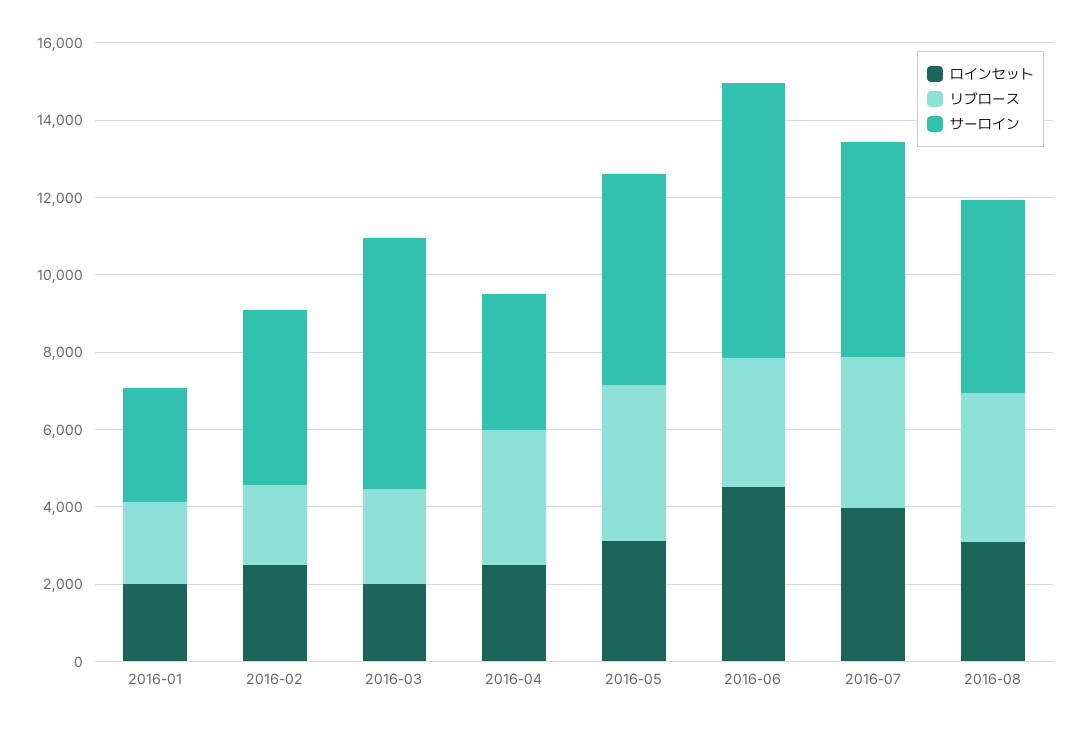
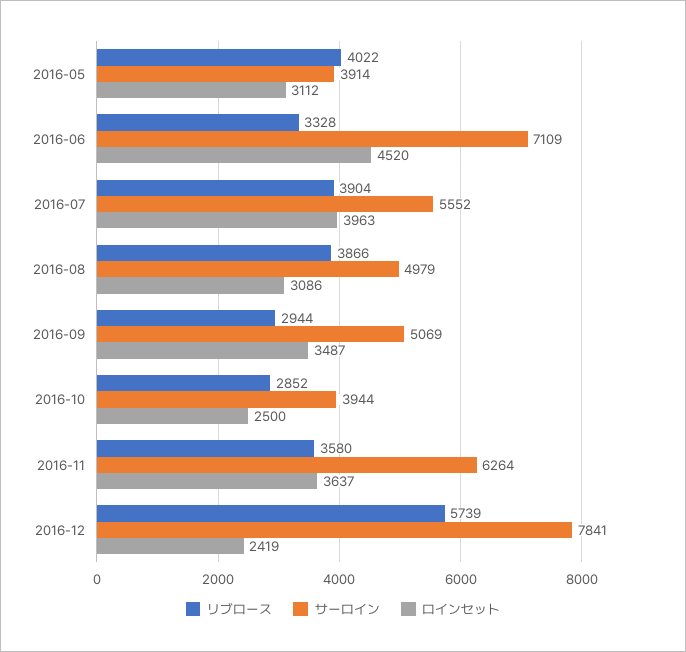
ロインセット, 2016-01: 2000 -> none
リブロース, 2016-01: 2000 -> none
サーロイン, 2016-01: 3000 -> none
ロインセット, 2016-02: 2500 -> none
リブロース, 2016-02: 2000 -> none
サーロイン, 2016-02: 4500 -> none
ロインセット, 2016-03: 2000 -> none
リブロース, 2016-03: 2500 -> none
サーロイン, 2016-03: 6500 -> none
ロインセット, 2016-04: 2500 -> none
リブロース, 2016-04: 3500 -> none
サーロイン, 2016-04: 3500 -> none
サーロイン, 2016-05: 5500 -> 3914
リブロース, 2016-09: none -> 2944
サーロイン, 2016-09: none -> 5069
ロインセット, 2016-09: none -> 3487
リブロース, 2016-10: none -> 2852
サーロイン, 2016-10: none -> 3944
ロインセット, 2016-10: none -> 2500
リブロース, 2016-11: none -> 3580
サーロイン, 2016-11: none -> 6264
ロインセット, 2016-11: none -> 3637
リブロース, 2016-12: none -> 5739
サーロイン, 2016-12: none -> 7841
ロインセット, 2016-12: none -> 2419

